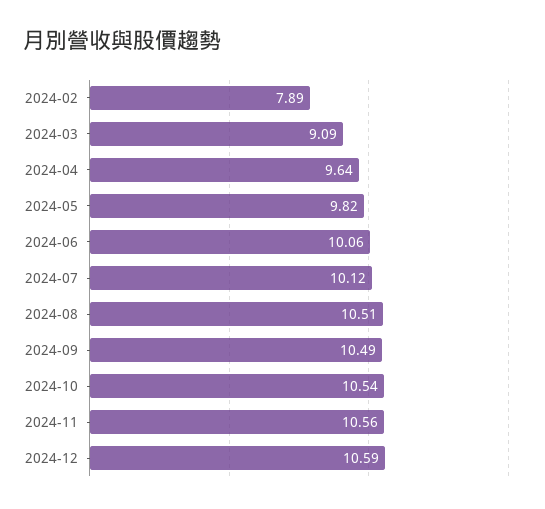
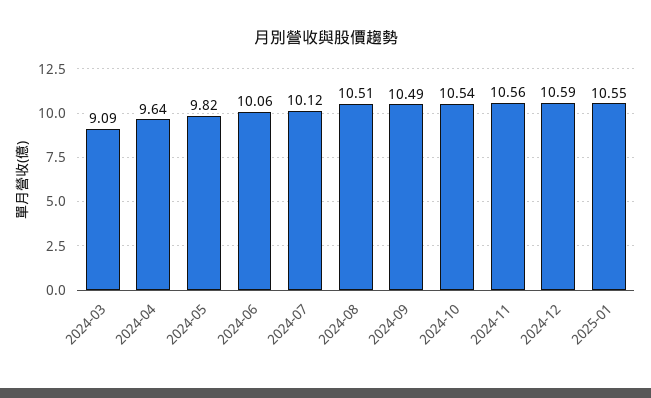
2024-02: 7.89 -> none
2025-01: none -> 10.55

